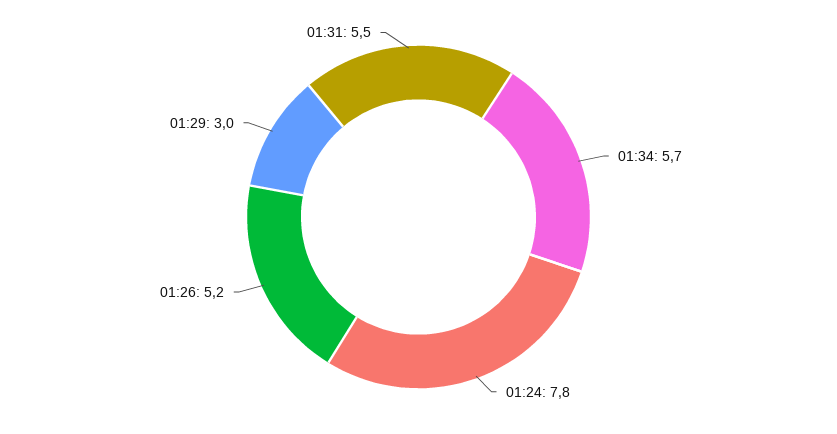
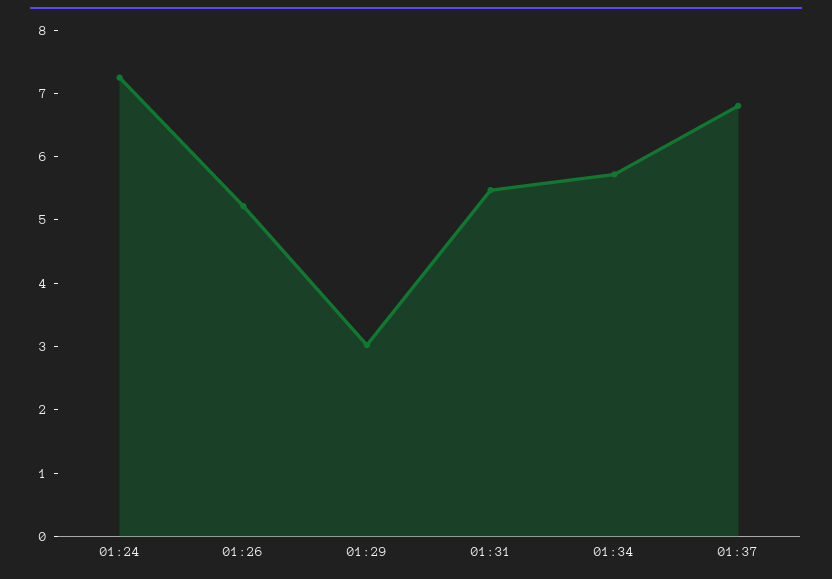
01:24: 7.8 -> 7.2
01:37: none -> 6.8

